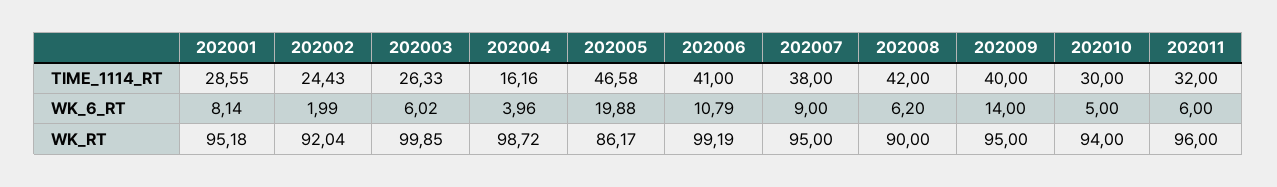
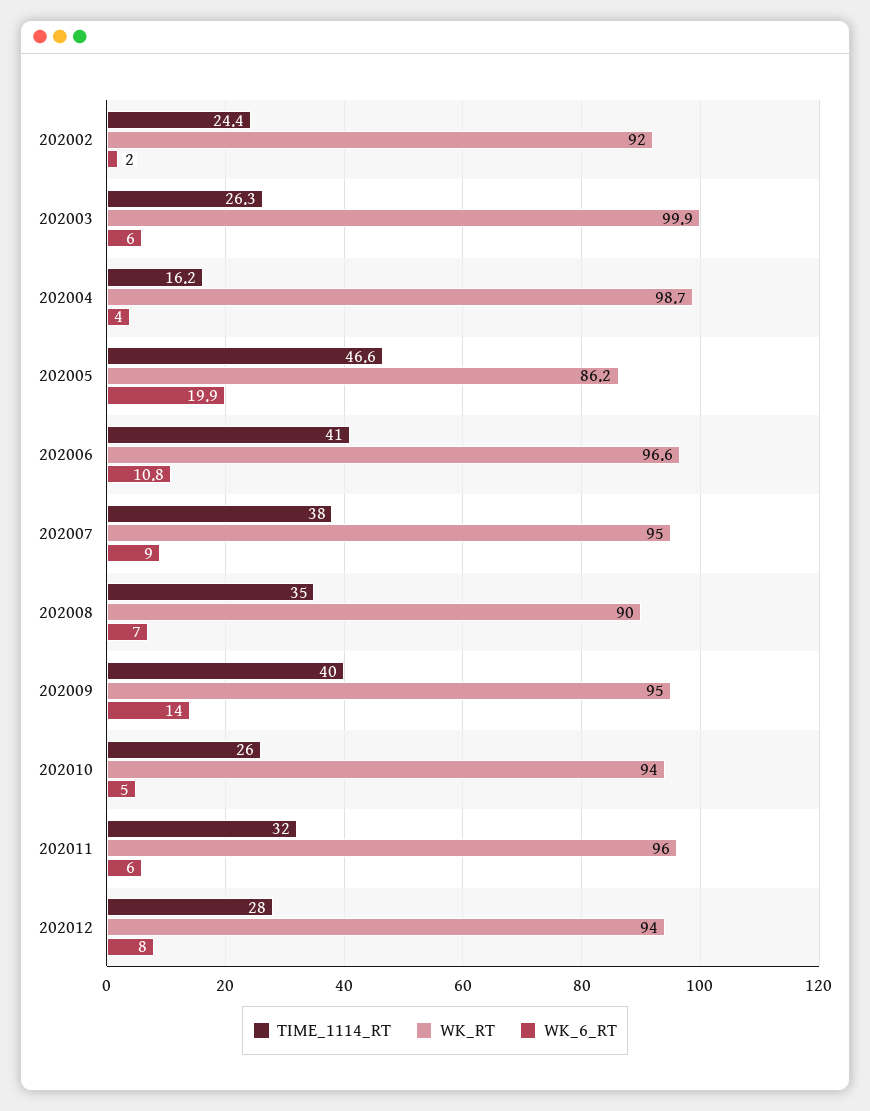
TIME_1114_RT, 202001: 28.55 -> none
TIME_1114_RT, 202008: 42 -> 35
TIME_1114_RT, 202010: 30 -> 26
WK_6_RT, 202001: 8.14 -> none
WK_6_RT, 202008: 6.2 -> 7
WK_RT, 202001: 95.18 -> none
WK_RT, 202006: 99.19 -> 96.6
TIME_1114_RT, 202012: none -> 28
WK_RT, 202012: none -> 94
WK_6_RT, 202012: none -> 8

